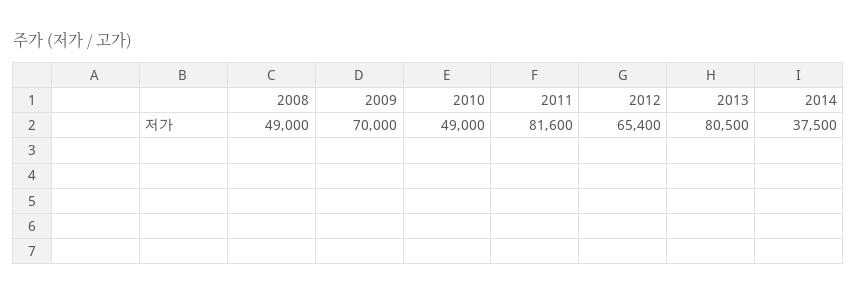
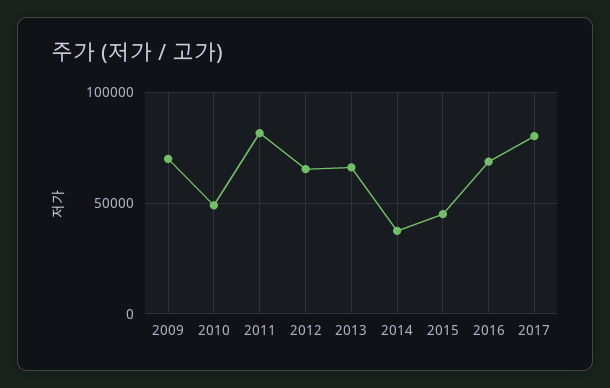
2008: 49000 -> none
2013: 80500 -> 65000
2015: none -> 45000
2016: none -> 70000
2017: none -> 80000

